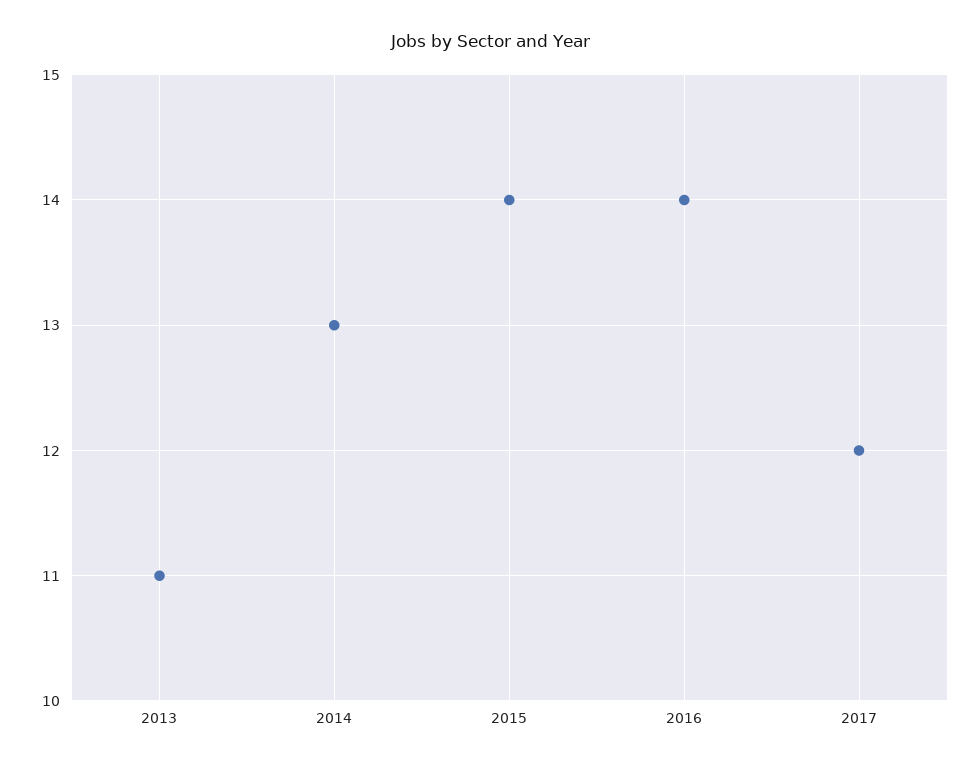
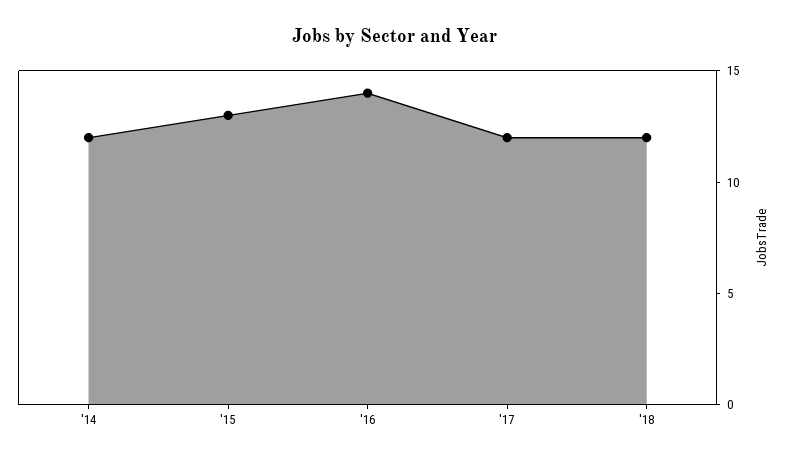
2013: 11 -> none
2014: 13 -> 12
2015: 14 -> 13
'18: none -> 12

